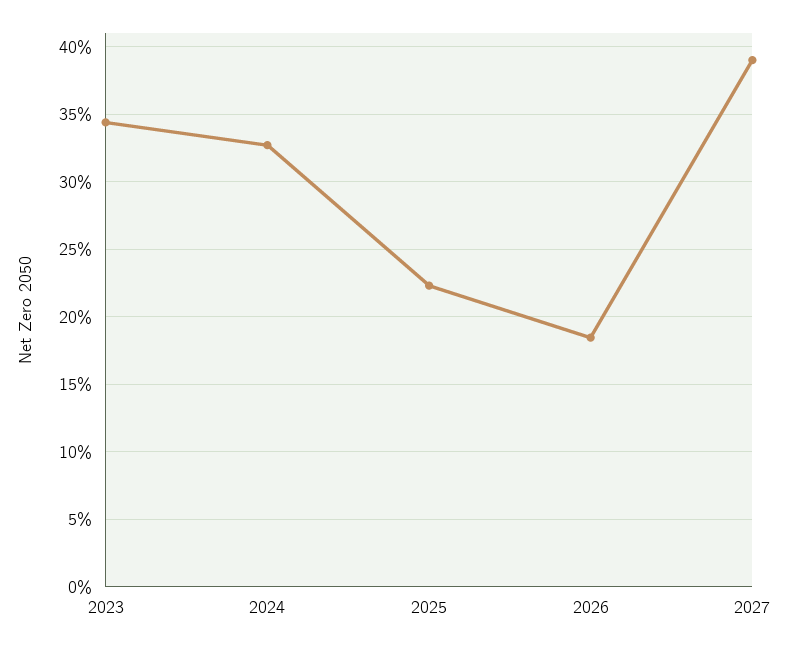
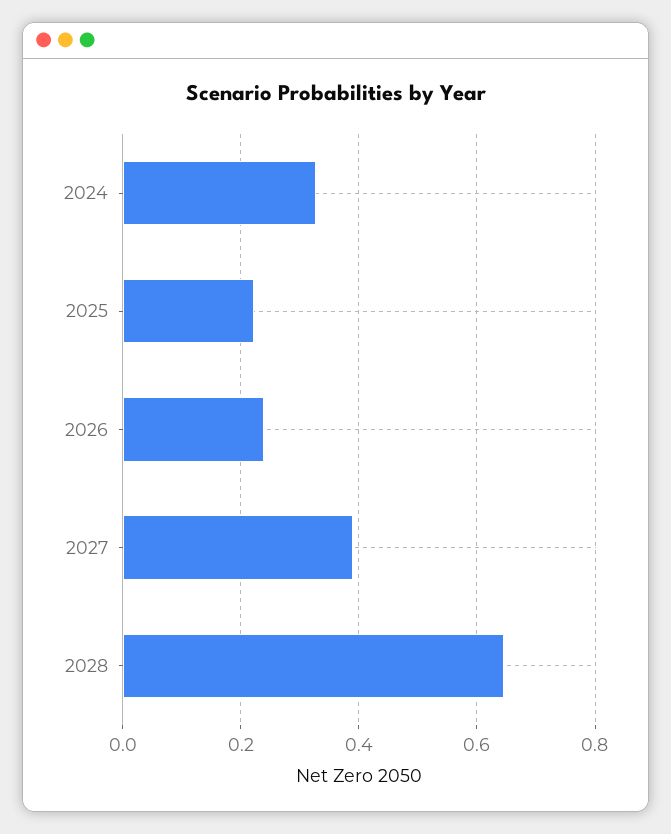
2023: 0.345 -> none
2026: 0.185 -> 0.24
2028: none -> 0.64

